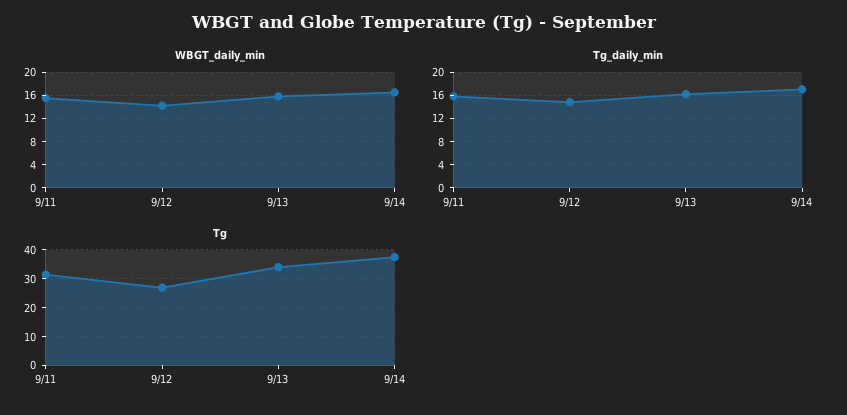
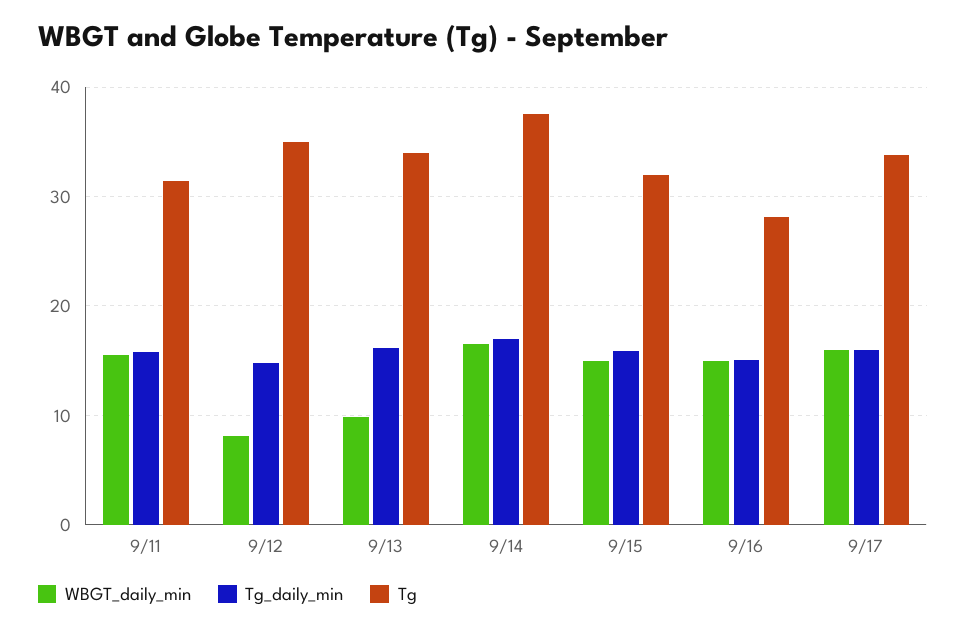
WBGT_daily_min, 9/12: 14 -> 8
WBGT_daily_min, 9/13: 16 -> 10
Tg, 9/12: 27.5 -> 35
WBGT_daily_min, 9/15: none -> 15
Tg_daily_min, 9/15: none -> 16
Tg, 9/15: none -> 32
WBGT_daily_min, 9/16: none -> 15
Tg_daily_min, 9/16: none -> 15
Tg, 9/16: none -> 28
WBGT_daily_min, 9/17: none -> 16
Tg_daily_min, 9/17: none -> 16
Tg, 9/17: none -> 34

